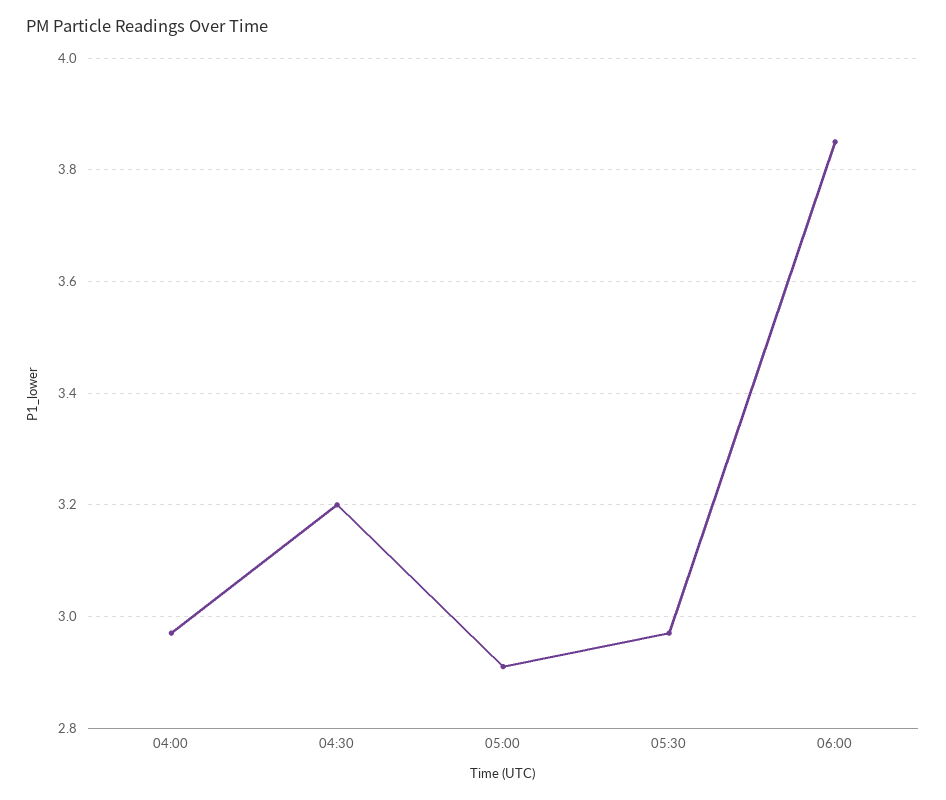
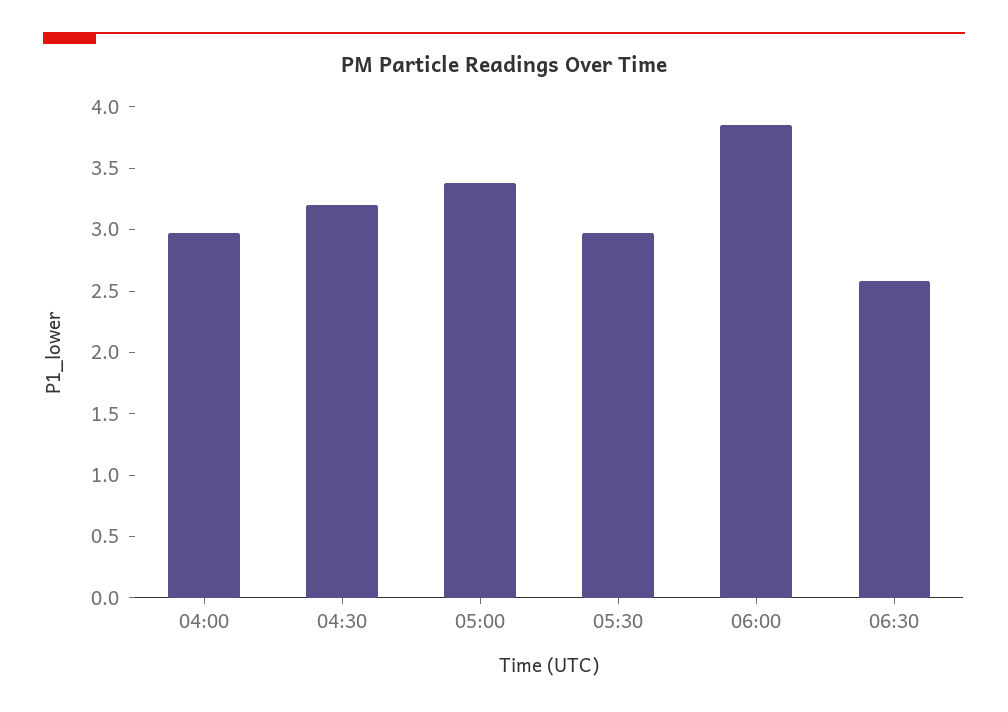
05:00: 2.9 -> 3.4
06:30: none -> 2.6

